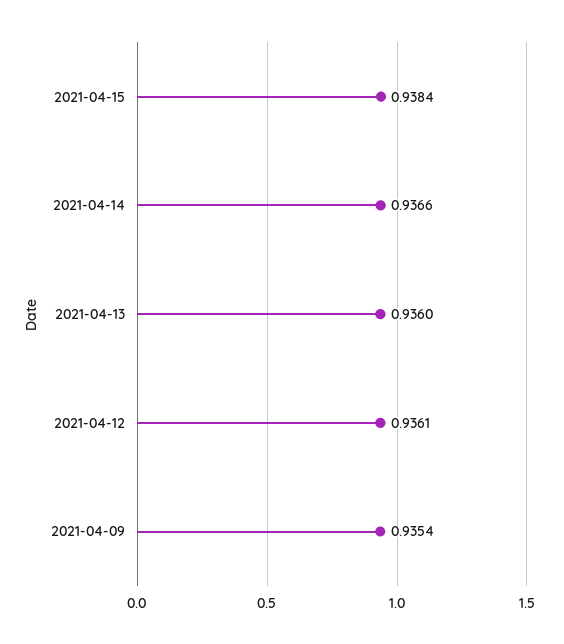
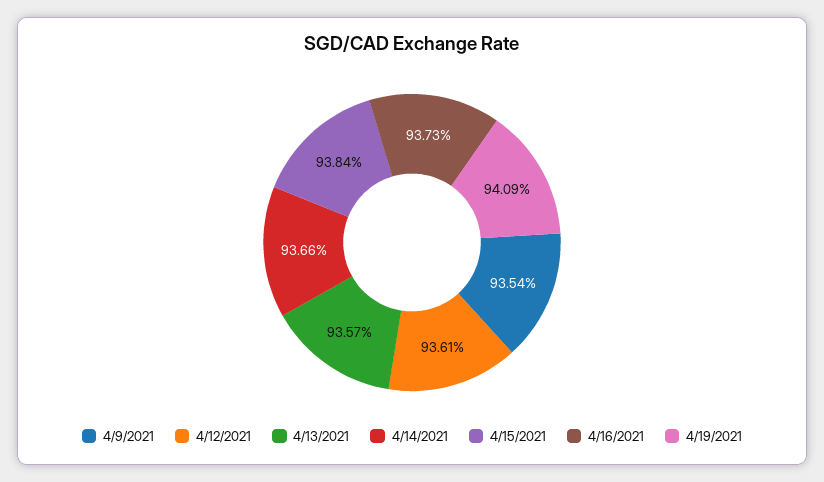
2021-04-13: 0.936 -> 0.9357
4/16/2021: none -> 0.9373
4/19/2021: none -> 0.9409

